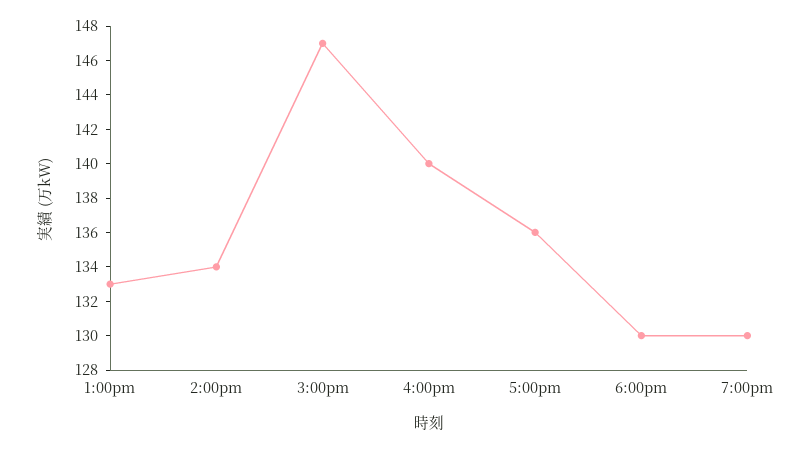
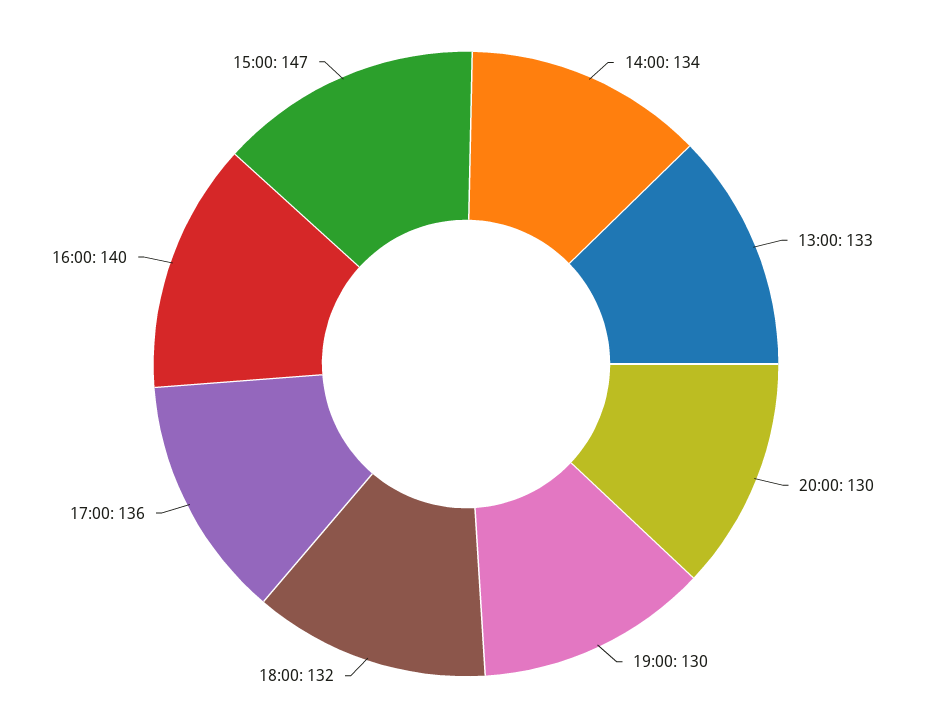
6:00pm: 130 -> 132
20:00: none -> 130

